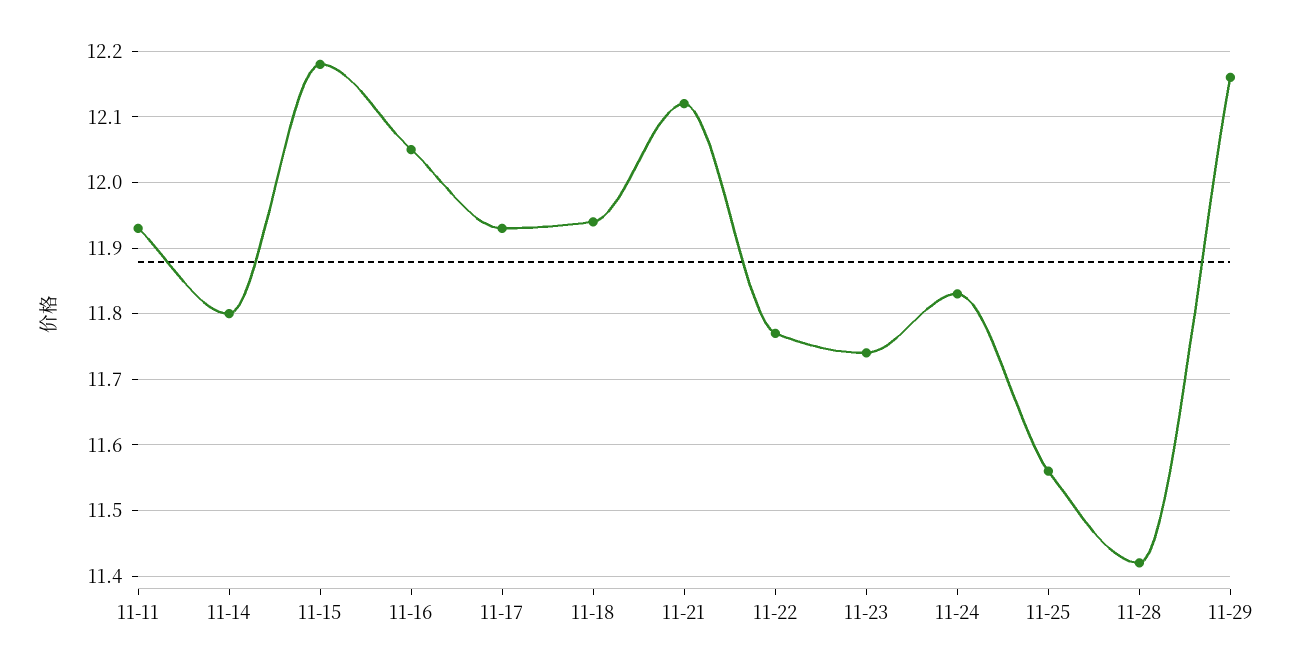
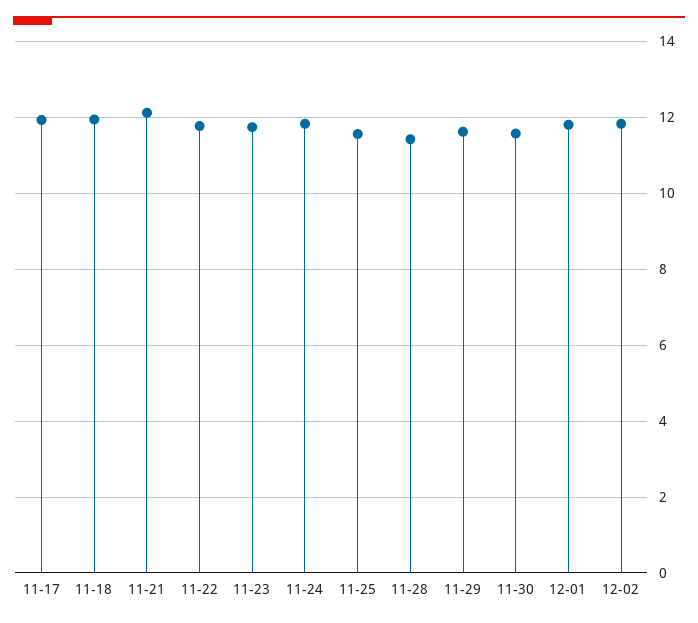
11-11: 11.93 -> none
11-14: 11.8 -> none
11-15: 12.18 -> none
11-16: 12.05 -> none
11-29: 12.16 -> 11.6
11-30: none -> 11.6
12-01: none -> 11.8
12-02: none -> 11.8

